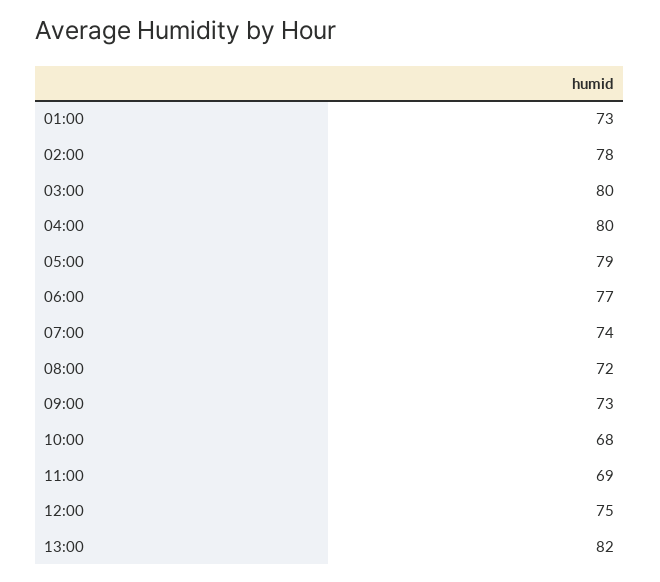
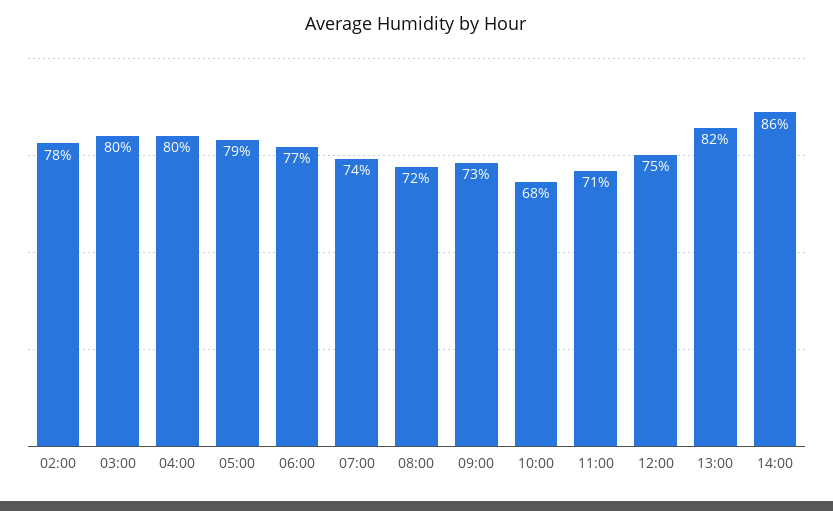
01:00: 73 -> none
11:00: 69 -> 71
14:00: none -> 86

